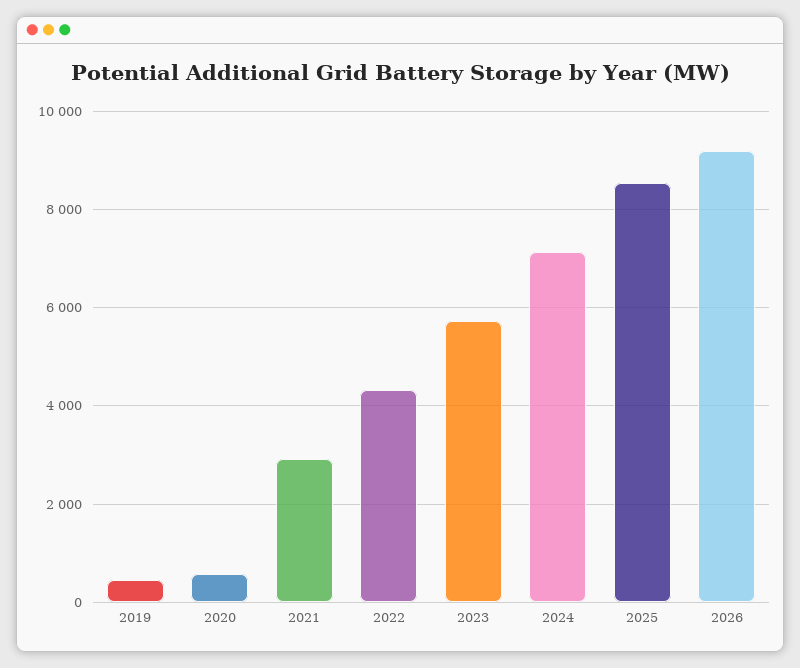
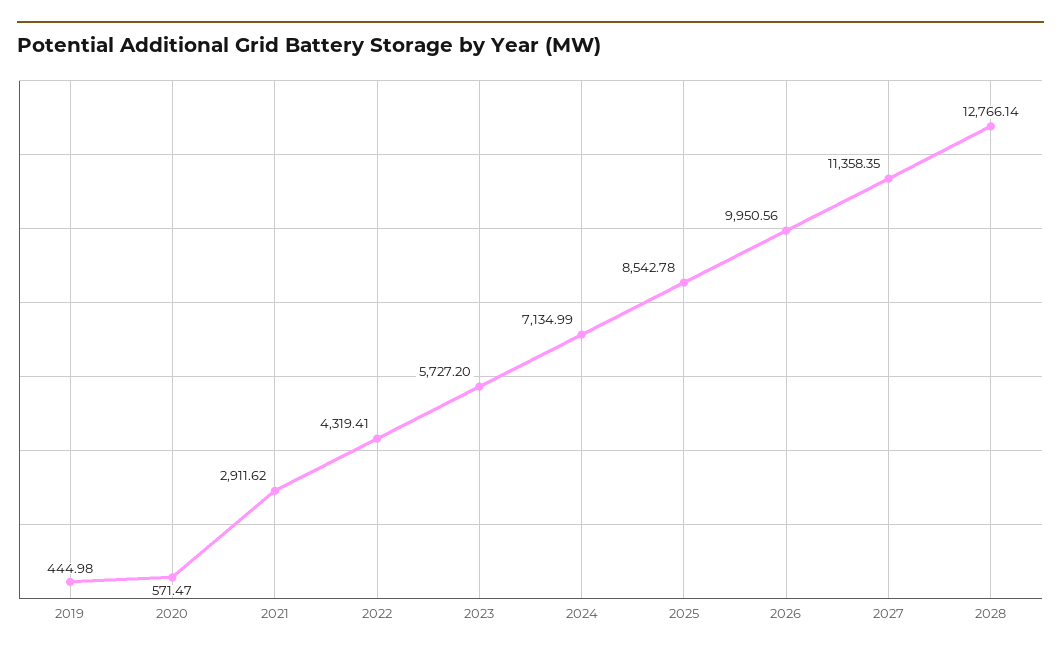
2026: 9200 -> 9950.56
2027: none -> 11358.35
2028: none -> 12766.14

